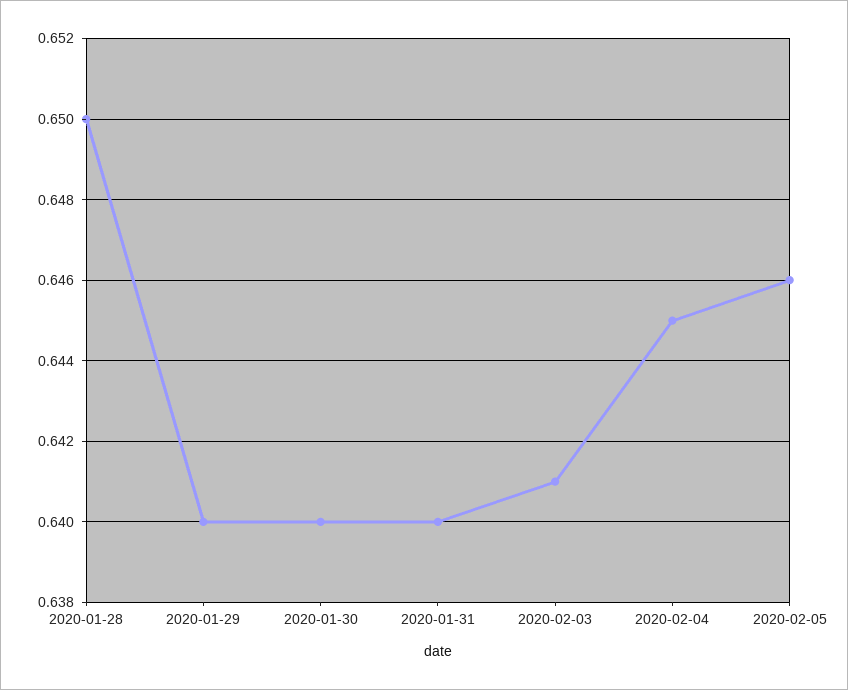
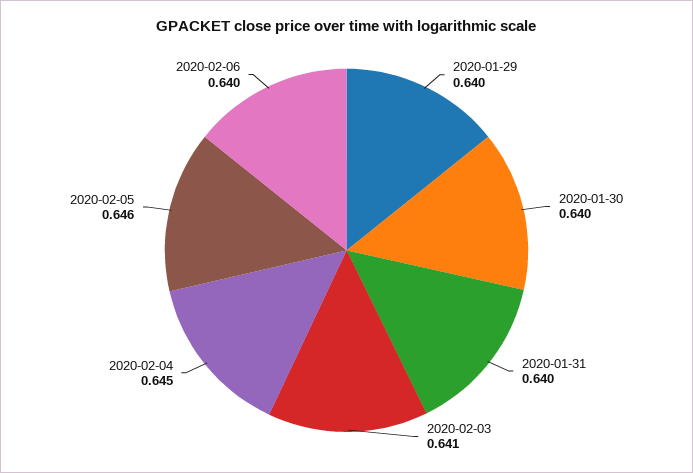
2020-01-28: 0.65 -> none
2020-02-06: none -> 0.64

